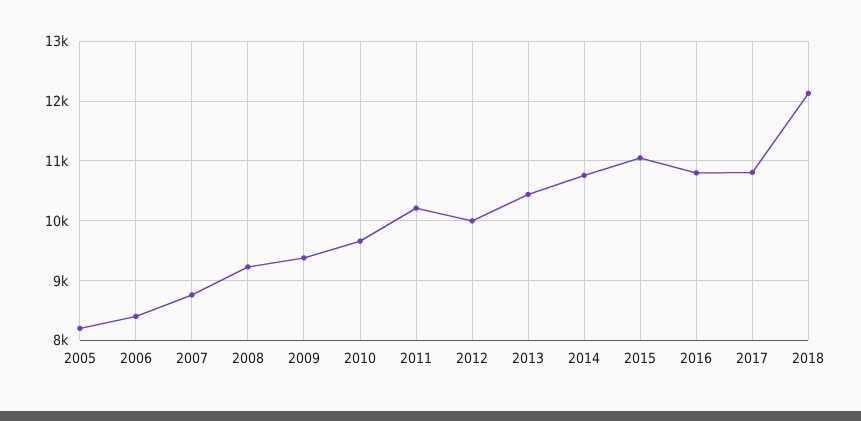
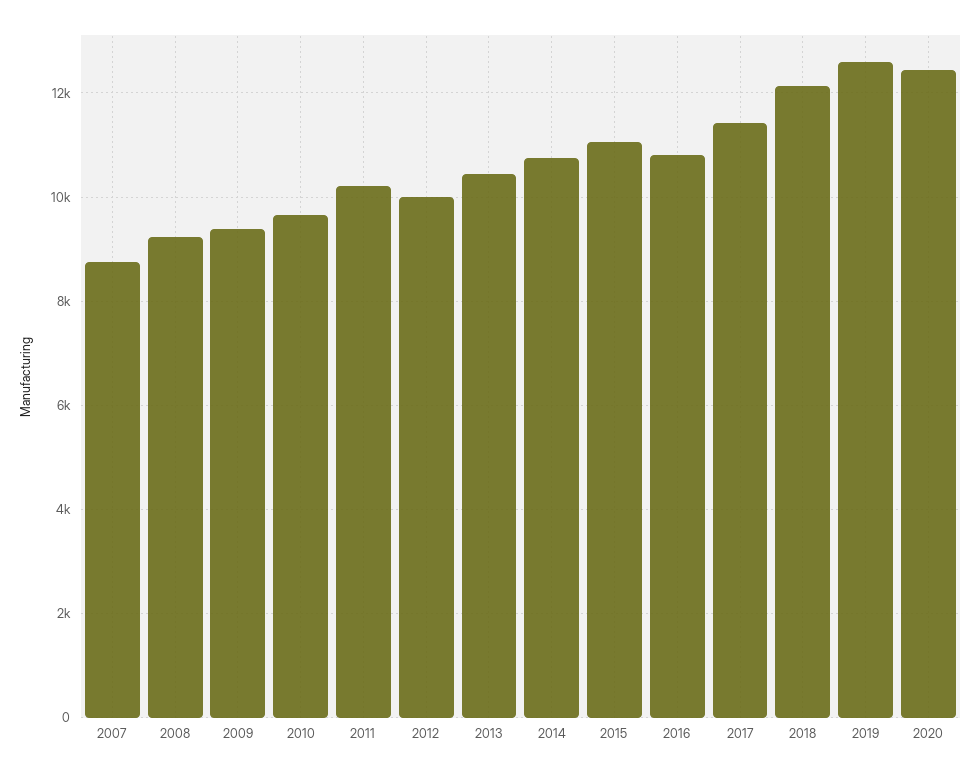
2005: 8200 -> none
2006: 8400 -> none
2017: 10800 -> 11400
2019: none -> 12600
2020: none -> 12400

